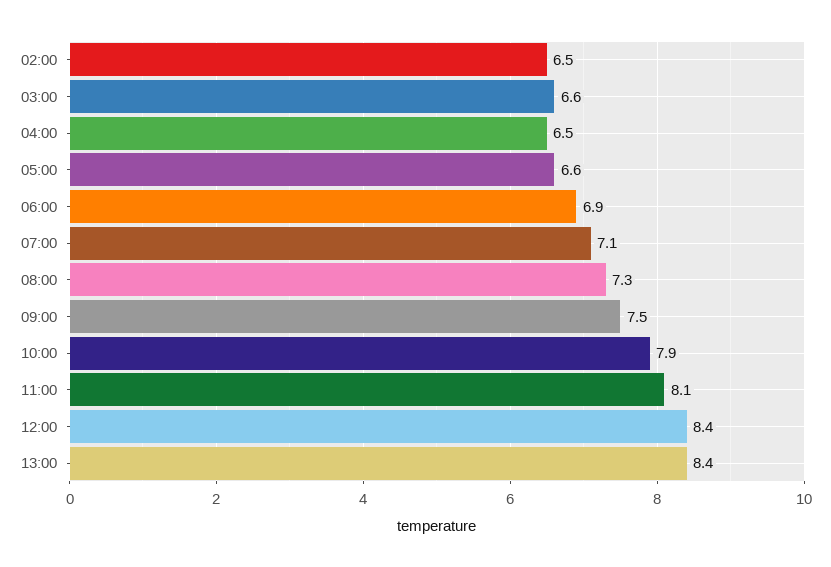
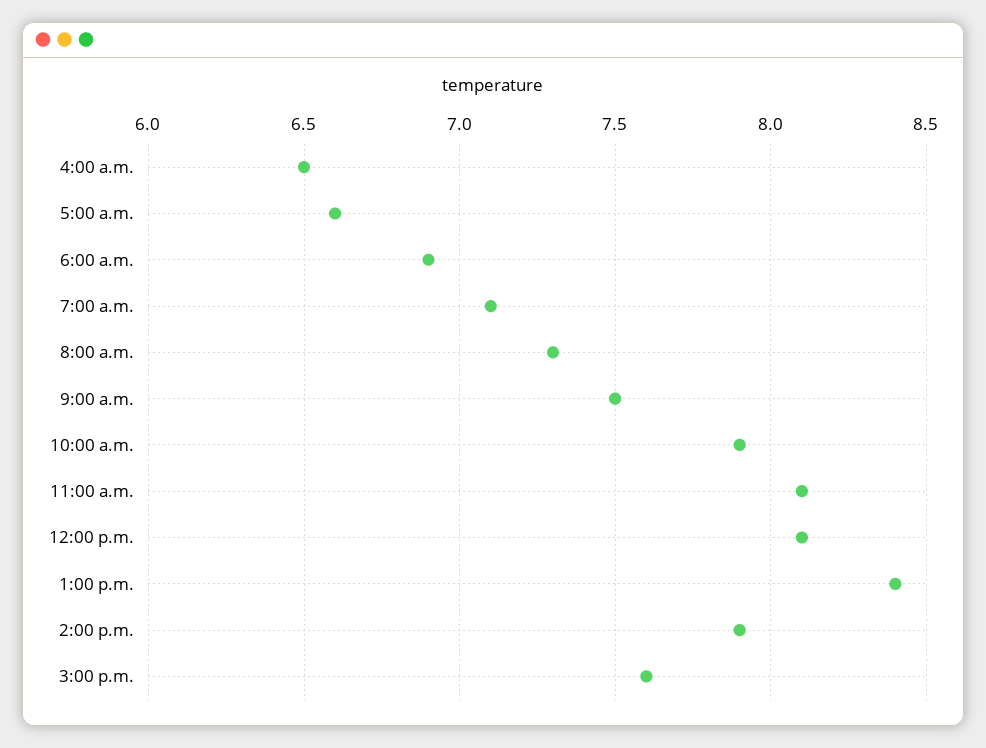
02:00: 6.5 -> none
03:00: 6.6 -> none
12:00: 8.4 -> 8.1
2:00 p.m.: none -> 7.9
3:00 p.m.: none -> 7.6

